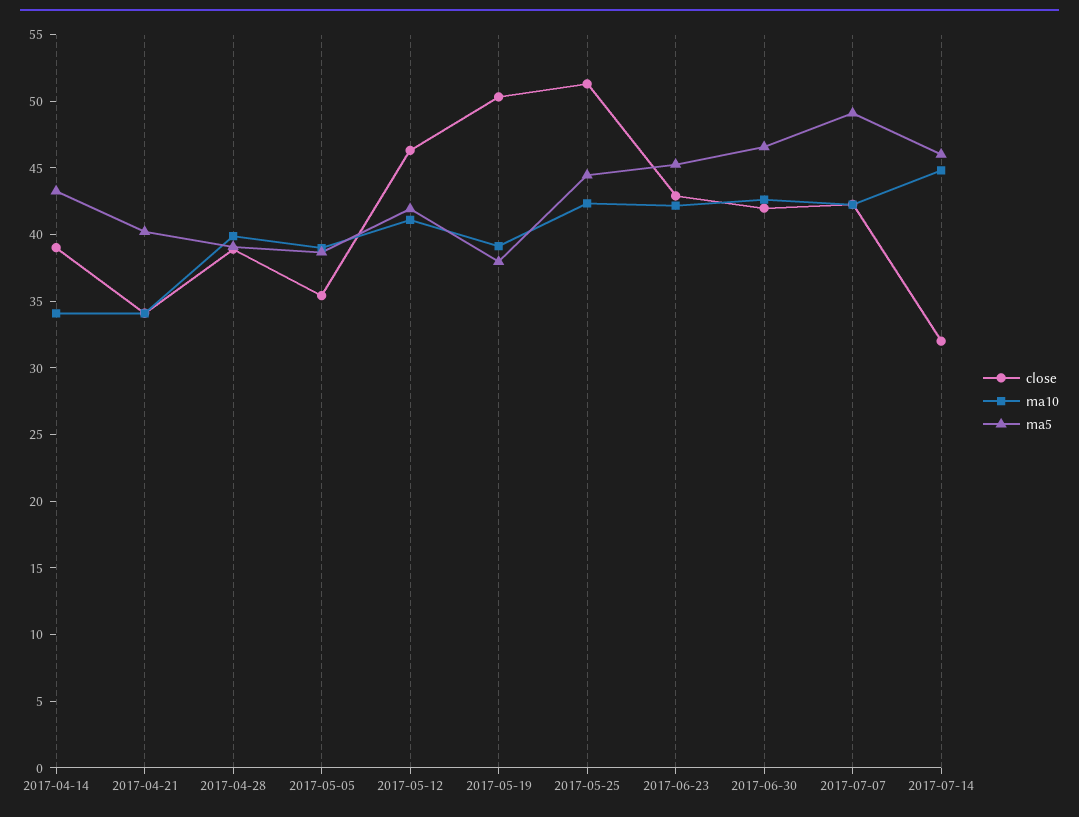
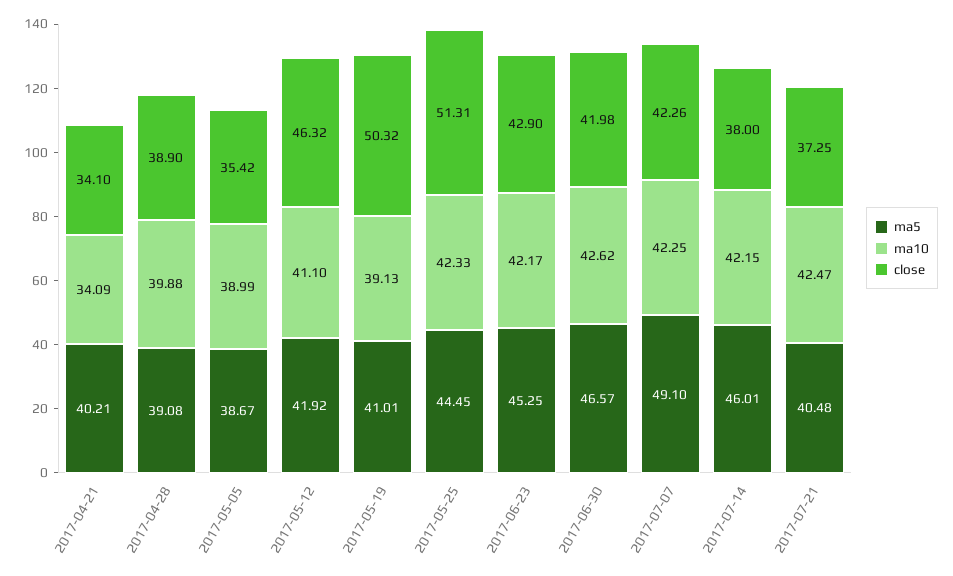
close, 2017-04-14: 39 -> none
ma10, 2017-04-14: 34 -> none
ma5, 2017-04-14: 43 -> none
ma5, 2017-05-19: 38 -> 41.01
close, 2017-07-14: 32 -> 38
ma10, 2017-07-14: 45 -> 42.15
ma5, 2017-07-21: none -> 40.48
ma10, 2017-07-21: none -> 42.47
close, 2017-07-21: none -> 37.25

